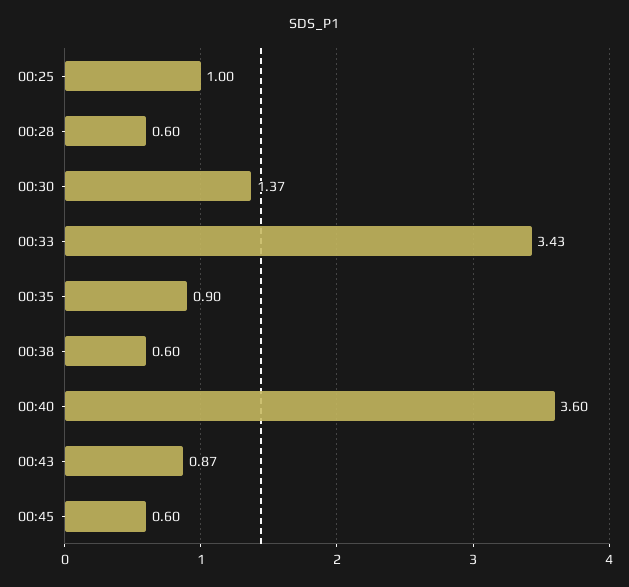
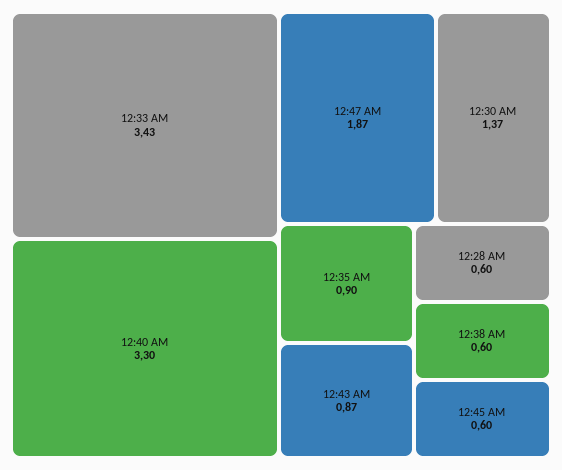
00:25: 1 -> none
00:40: 3.6 -> 3.3
12:47 AM: none -> 1.87

